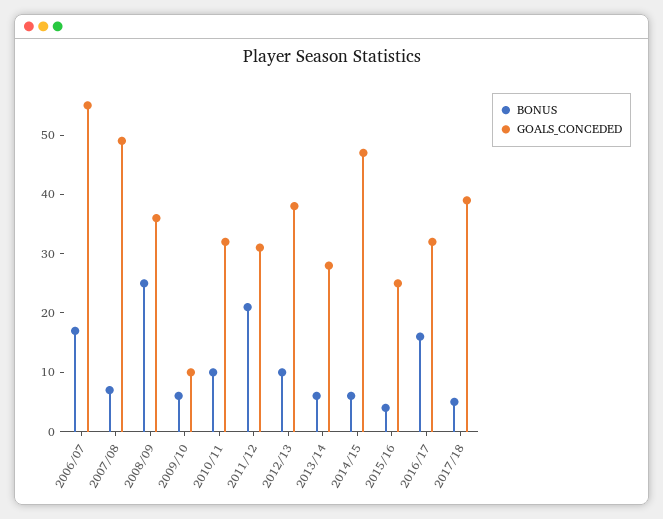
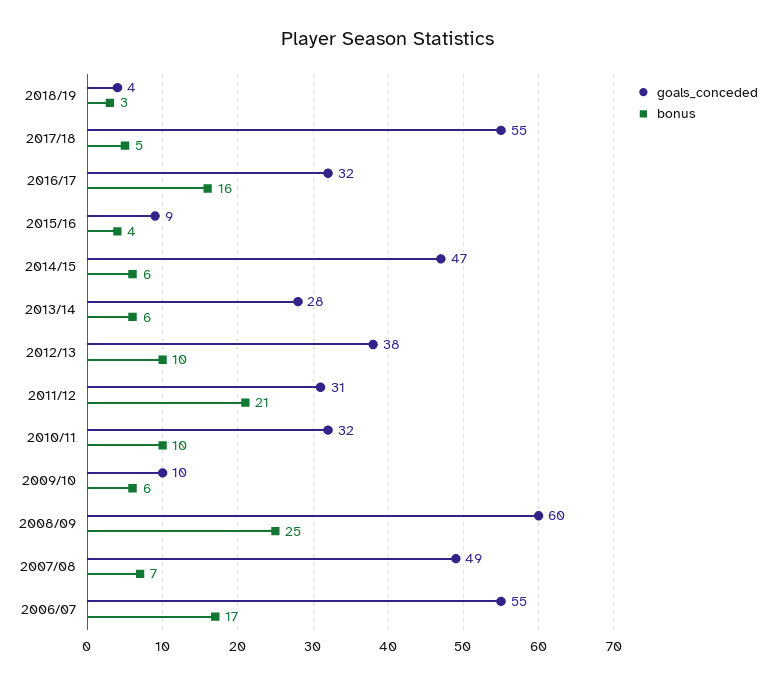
GOALS_CONCEDED, 2008/09: 35 -> 60
GOALS_CONCEDED, 2015/16: 25 -> 9
GOALS_CONCEDED, 2017/18: 40 -> 55
GOALS_CONCEDED, 2018/19: none -> 4
BONUS, 2018/19: none -> 3

